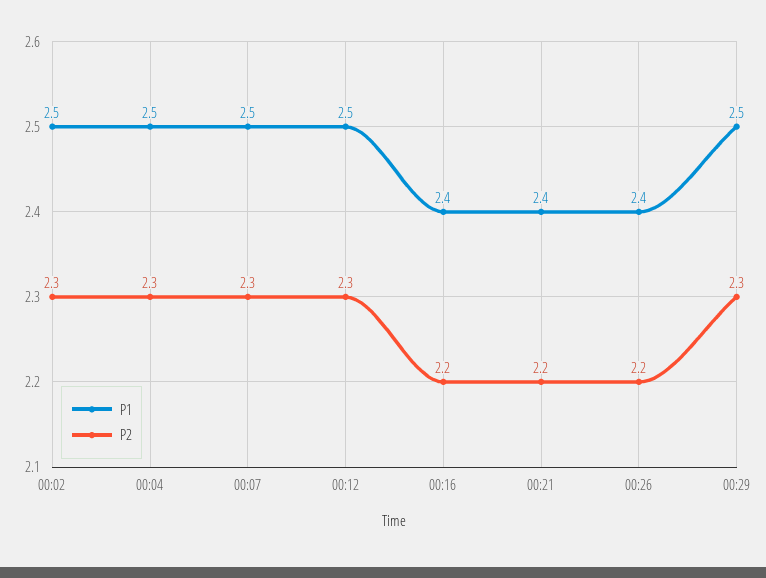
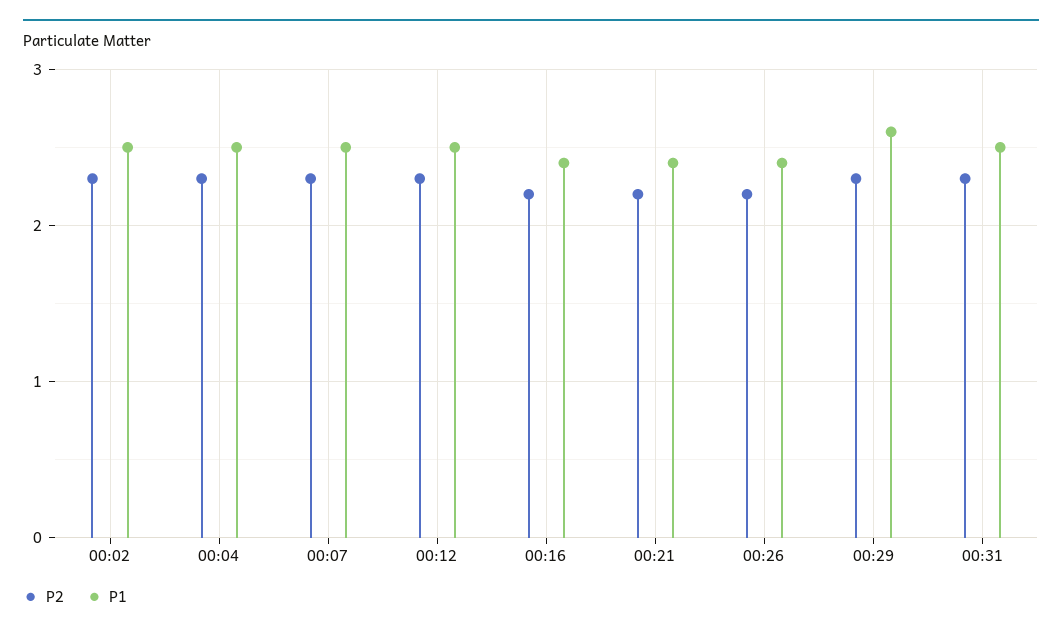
P1, 00:29: 2.5 -> 2.6
P2, 00:31: none -> 2.3
P1, 00:31: none -> 2.5

